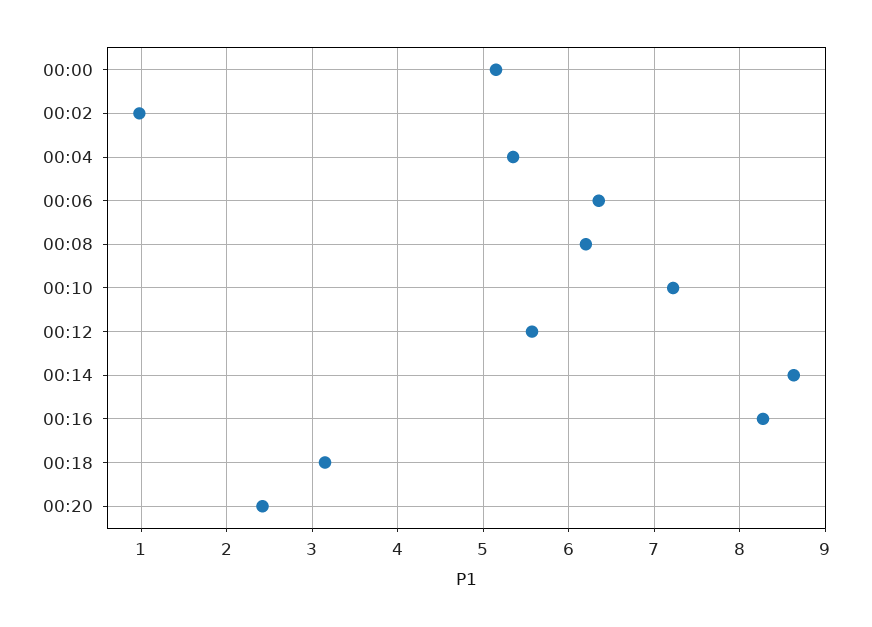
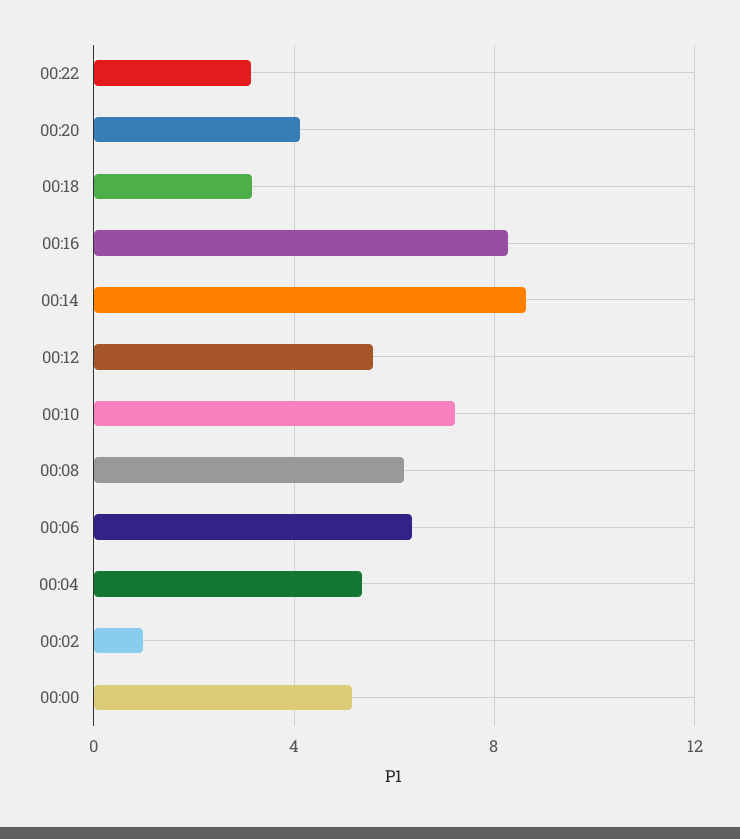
00:20: 2.4 -> 4
00:22: none -> 3

